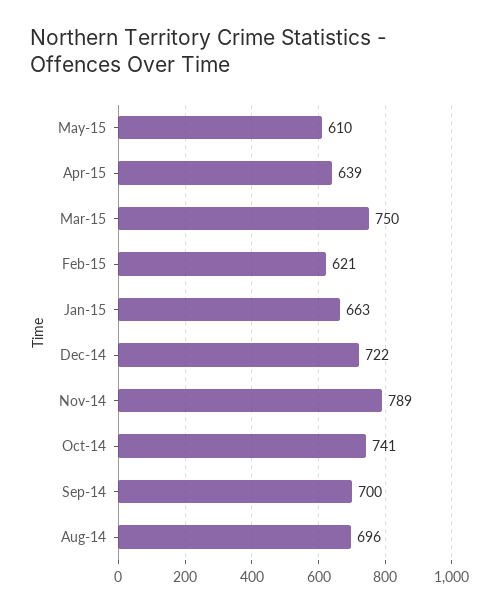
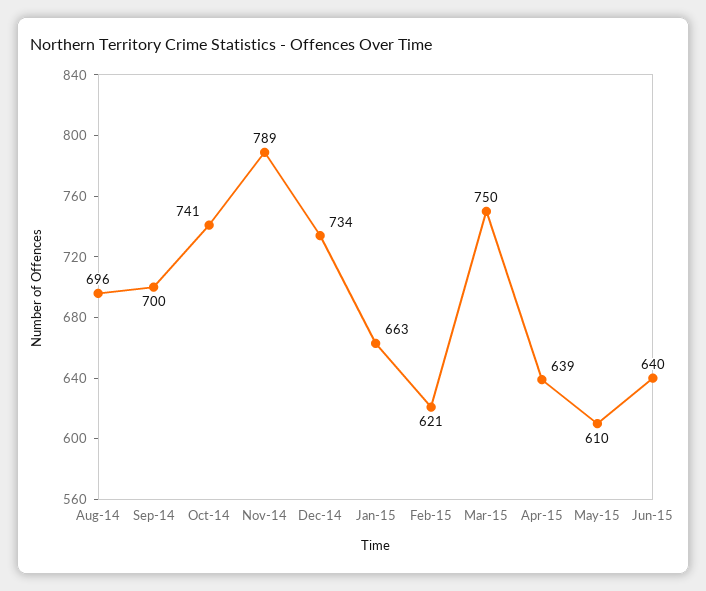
Dec-14: 722 -> 734
Jun-15: none -> 640

